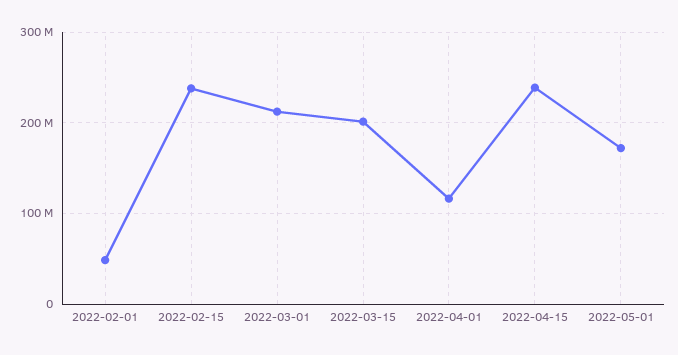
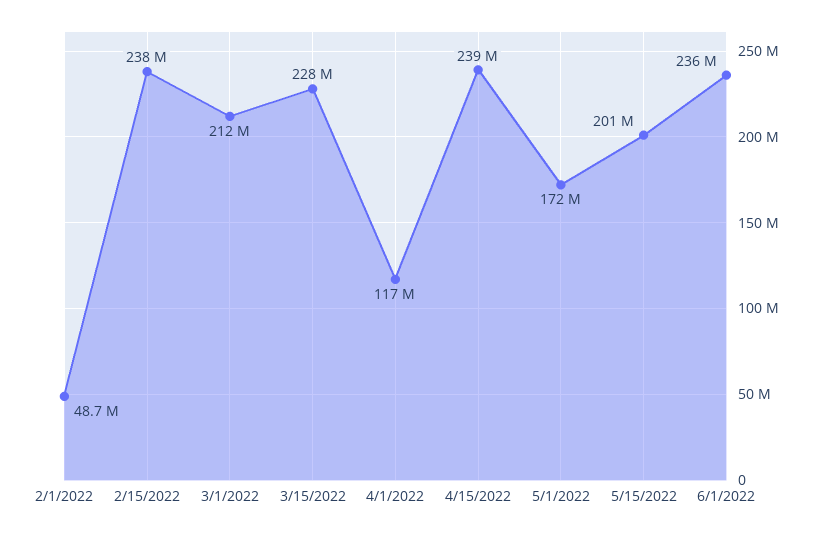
2022-03-15: 200000000 -> 228000000
5/15/2022: none -> 201000000
6/1/2022: none -> 236000000

